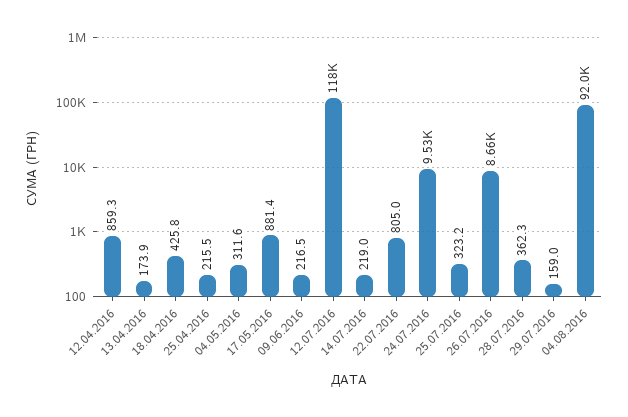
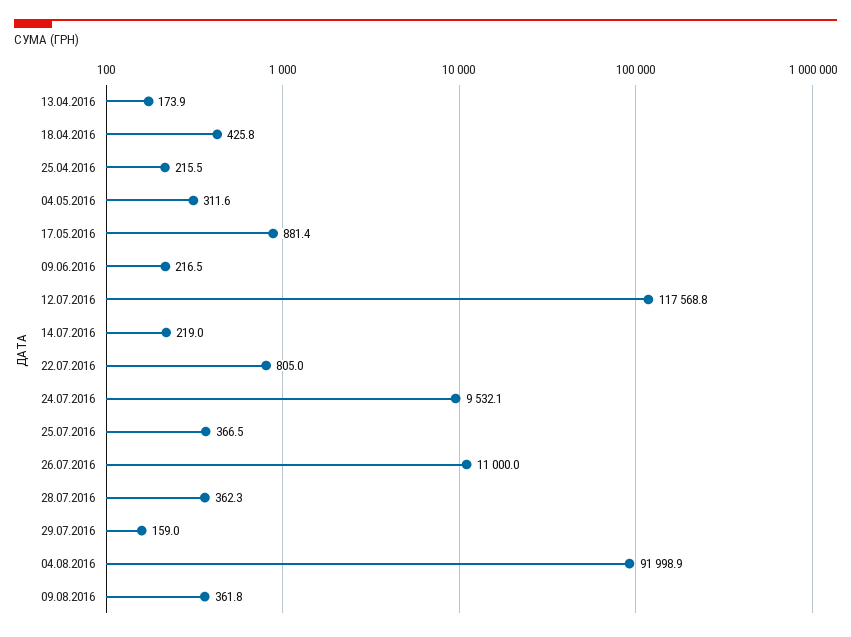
12.04.2016: 859.3 -> none
25.07.2016: 323.2 -> 366.5
26.07.2016: 8660 -> 11000
09.08.2016: none -> 361.8

